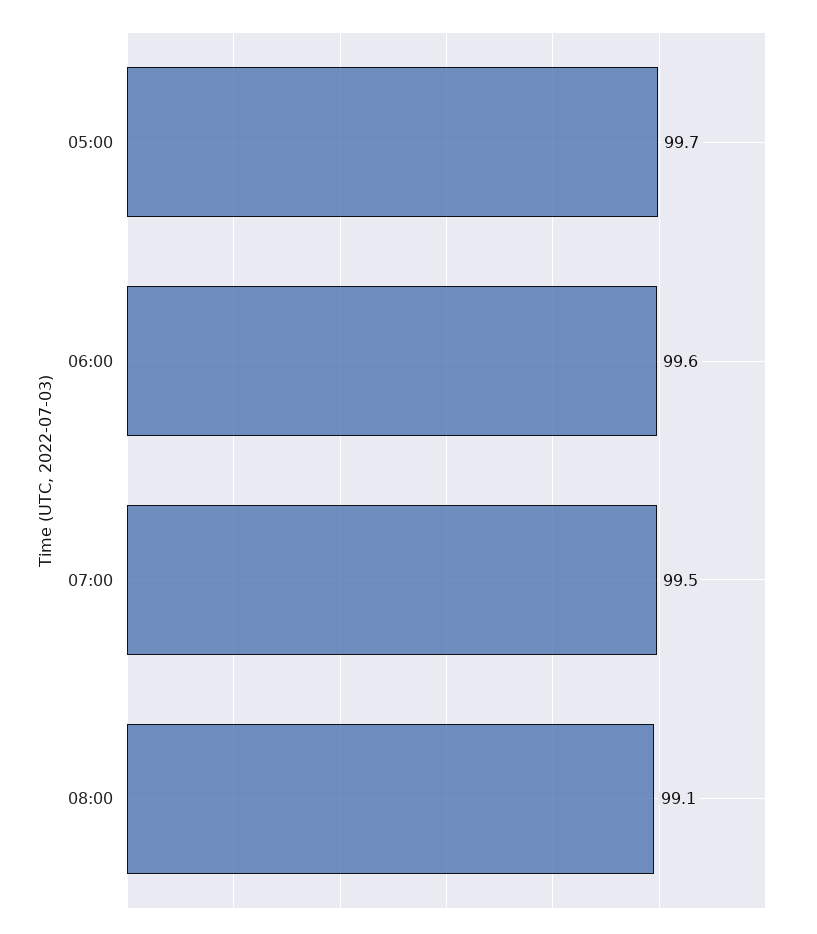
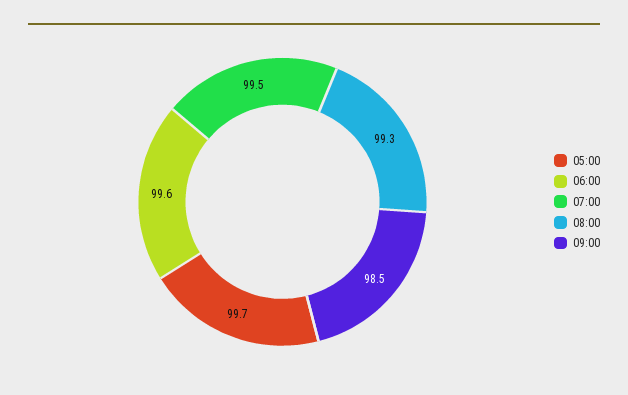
08:00: 99.1 -> 99.3
09:00: none -> 98.5

